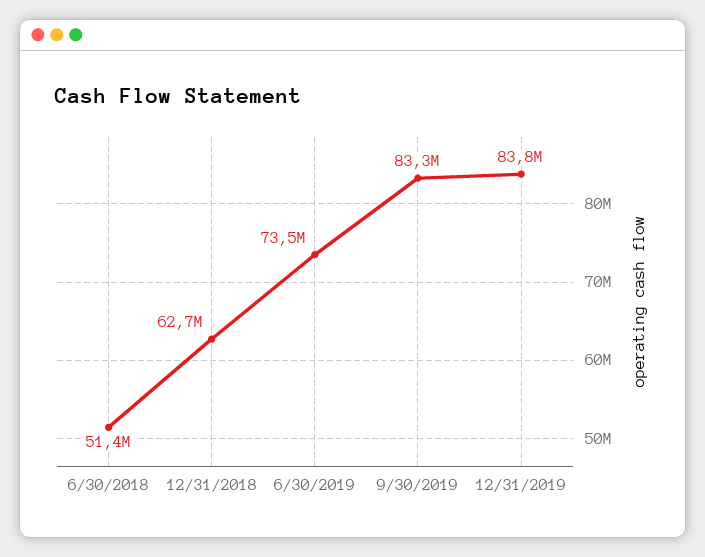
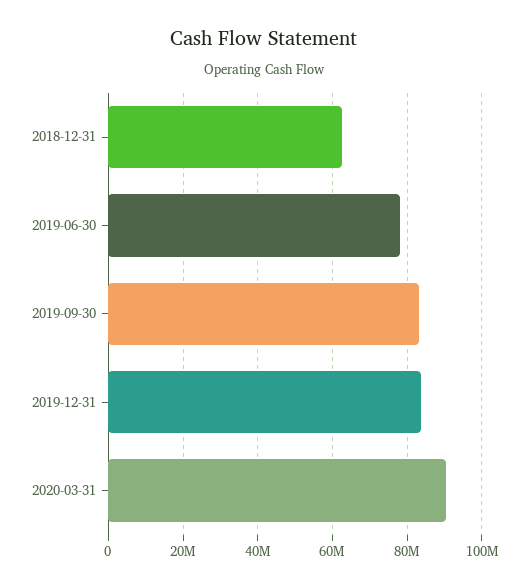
6/30/2018: 51400000 -> none
6/30/2019: 73500000 -> 78000000
2020-03-31: none -> 90000000

